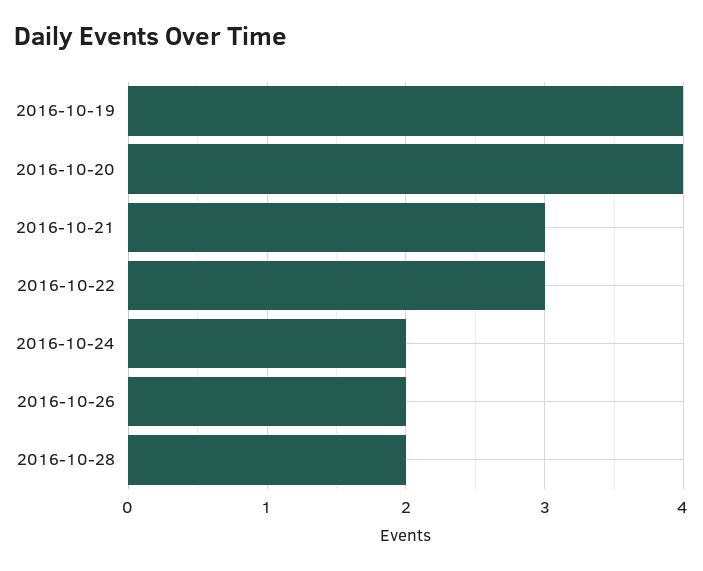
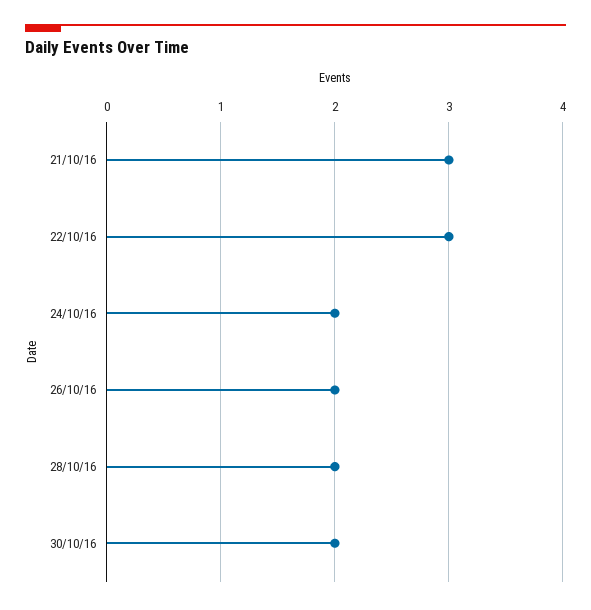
2016-10-19: 4 -> none
2016-10-20: 4 -> none
30/10/16: none -> 2

